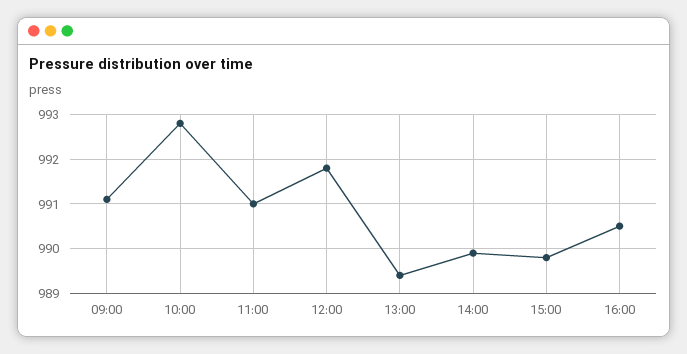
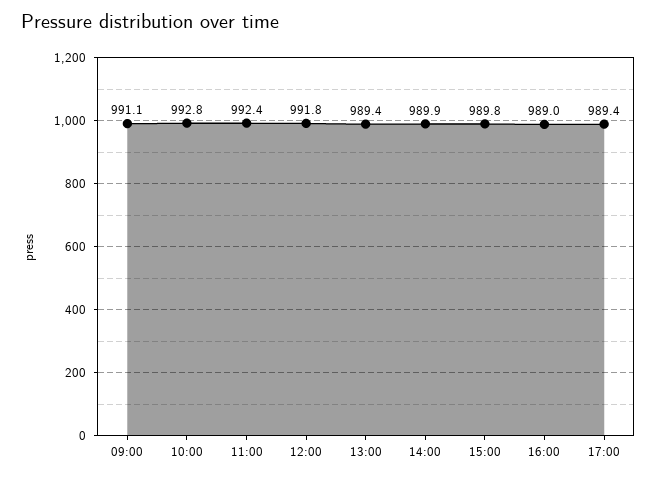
11:00: 991 -> 992.4
16:00: 990.5 -> 989
17:00: none -> 989.4

